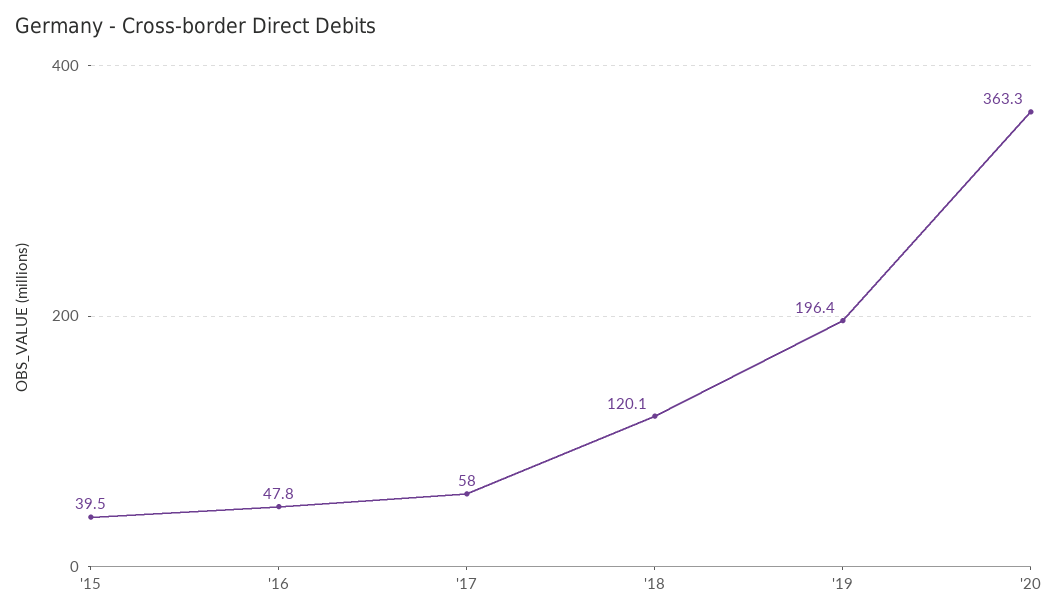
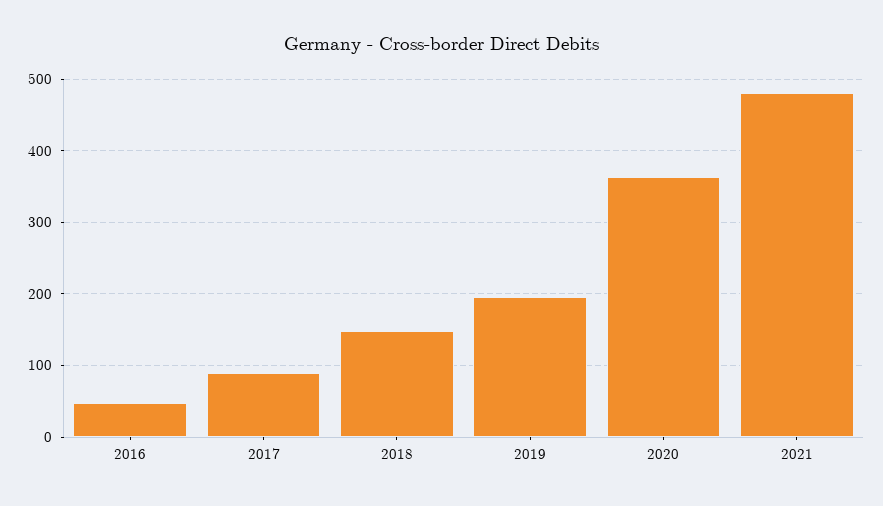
'15: 39.5 -> none
'17: 58 -> 90
'18: 120.1 -> 150
2021: none -> 480

